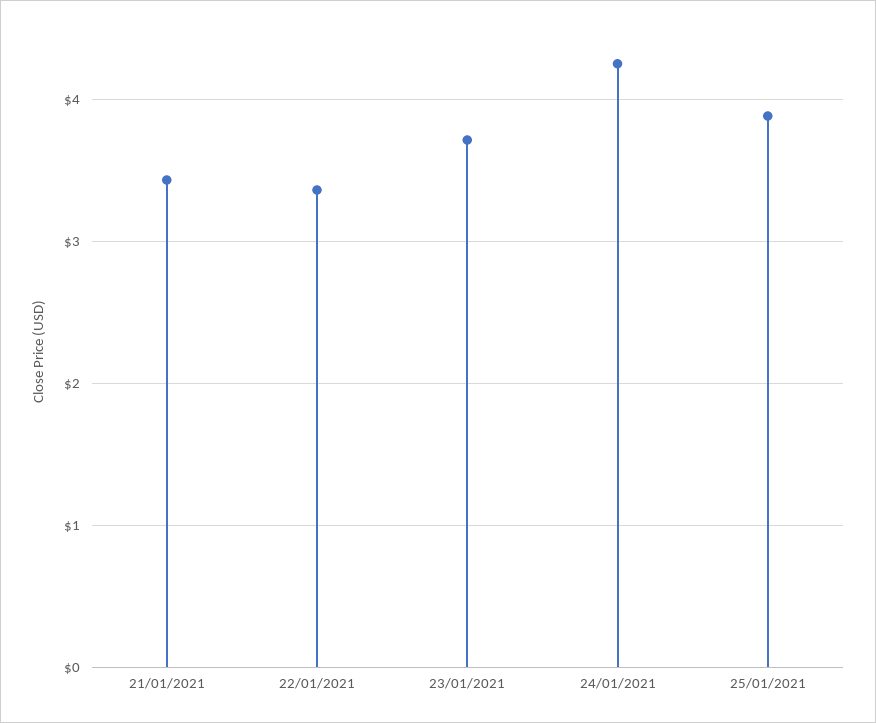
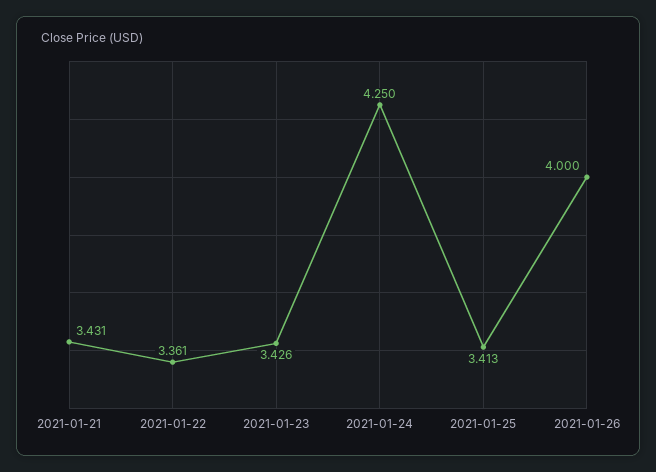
23/01/2021: 3.7 -> 3.426
25/01/2021: 3.9 -> 3.413
2021-01-26: none -> 4

